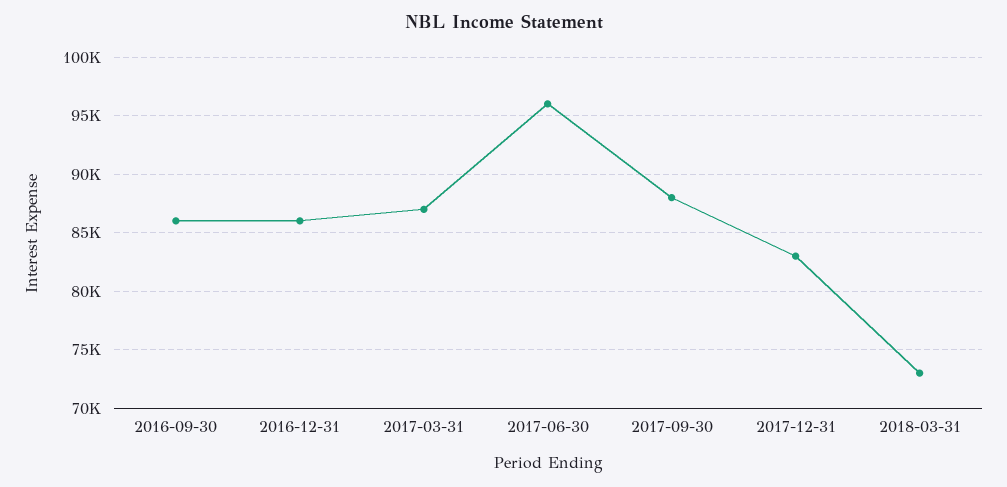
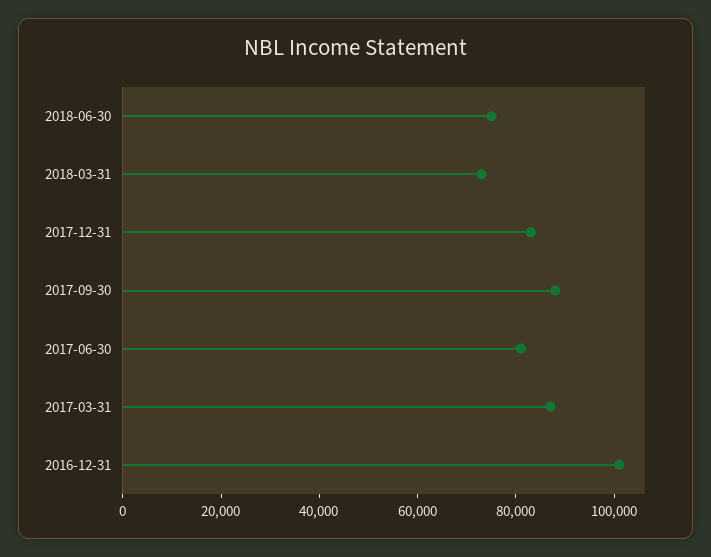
2016-09-30: 86000 -> none
2016-12-31: 86000 -> 100000
2017-06-30: 96000 -> 80000
2018-06-30: none -> 75000

